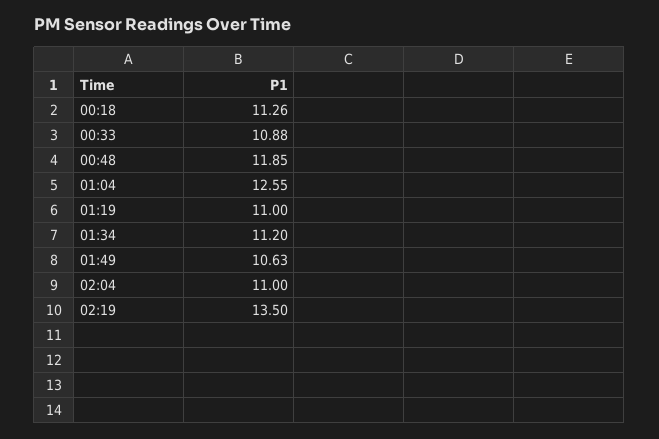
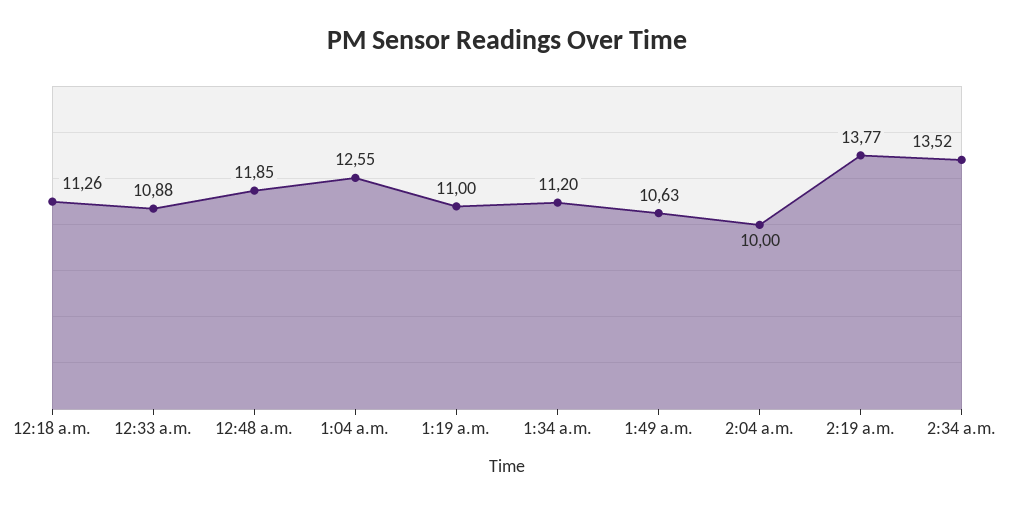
02:04: 11 -> 10
02:19: 13.5 -> 13.77
2:34 a.m.: none -> 13.52

